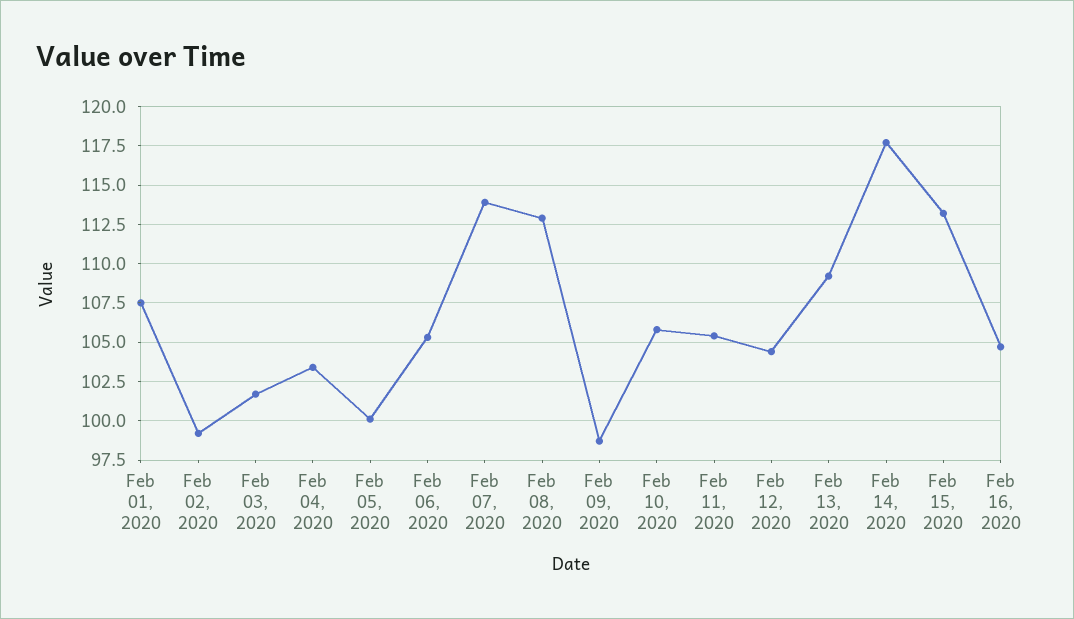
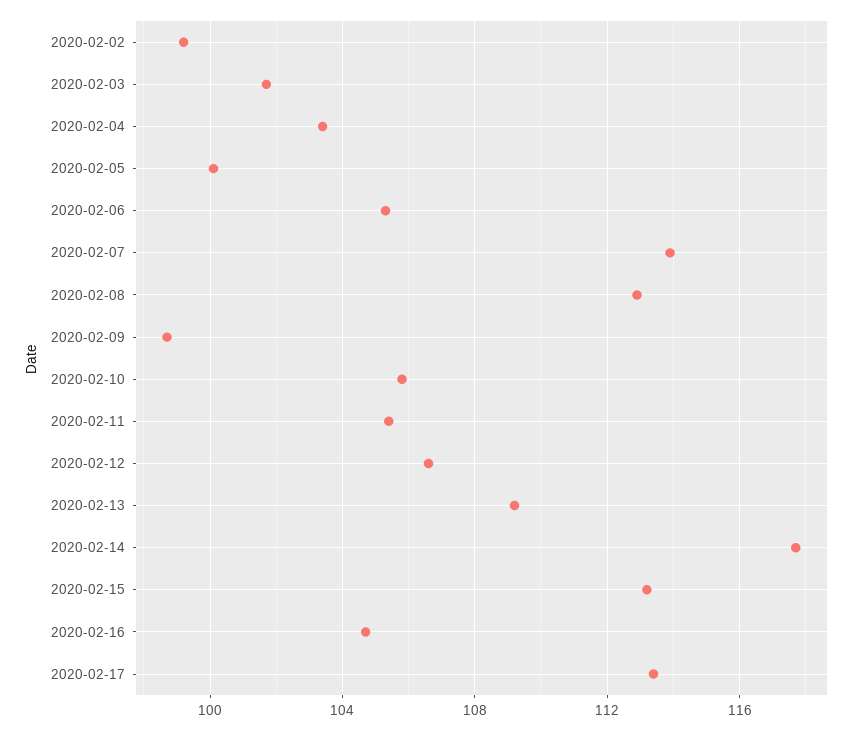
Feb 01, 2020: 107.5 -> none
Feb 12, 2020: 104.5 -> 106.5
2020-02-17: none -> 113.5

